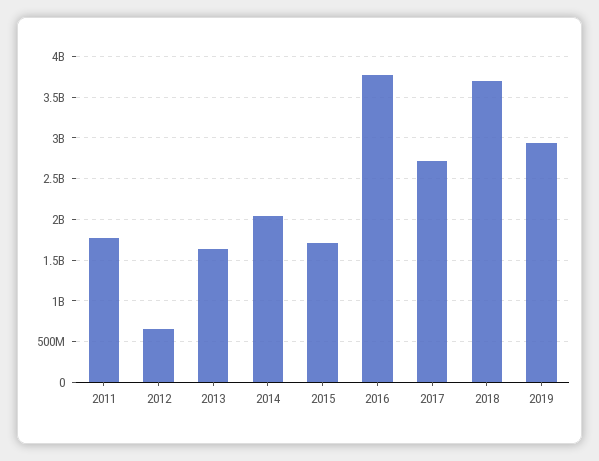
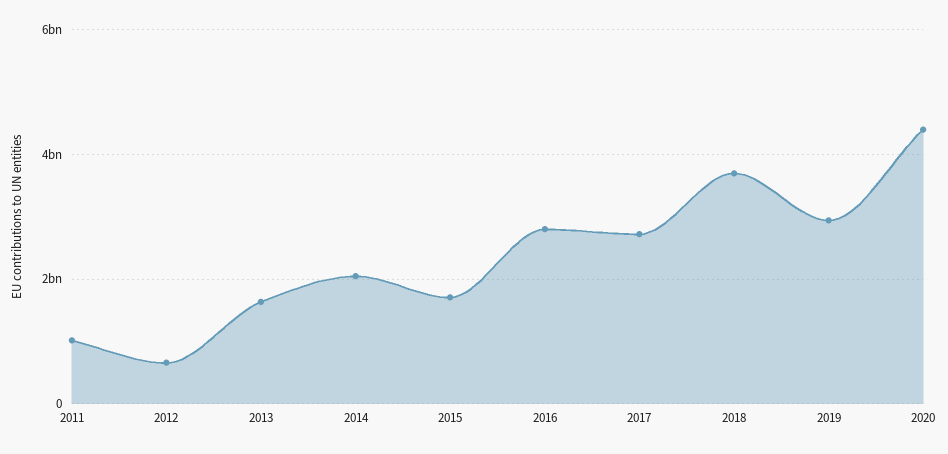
2011: 1800000000 -> 1000000000
2016: 3800000000 -> 2800000000
2020: none -> 4400000000

